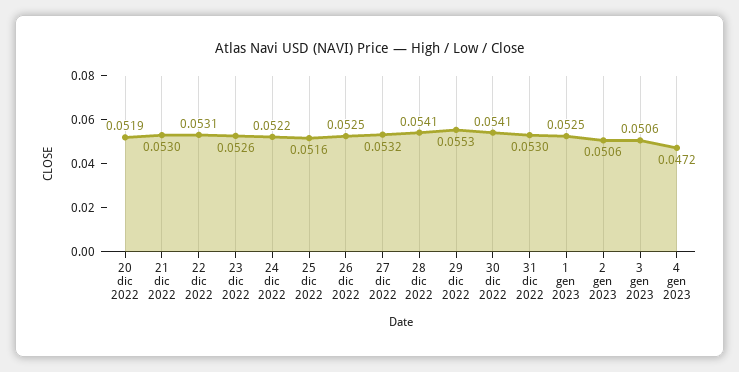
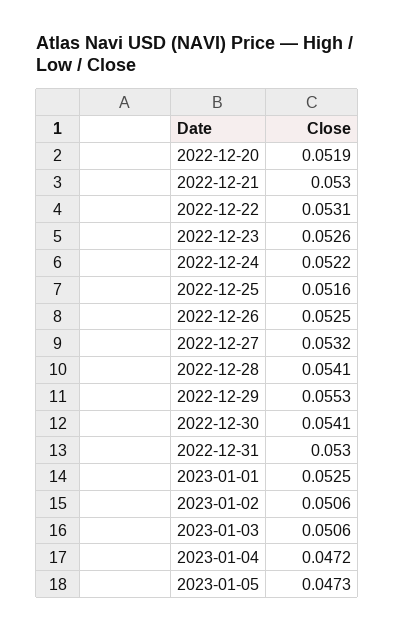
2023-01-05: none -> 0.0473

